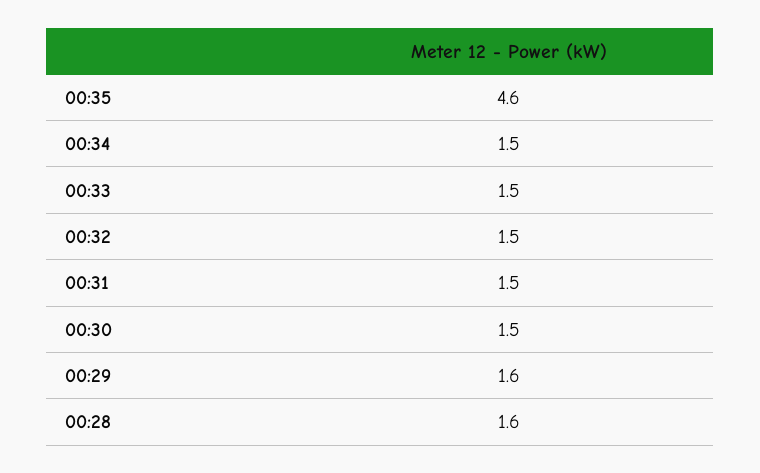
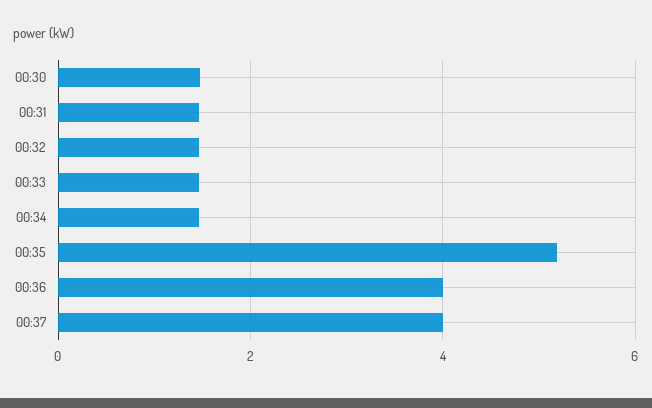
00:35: 4.6 -> 5.2
00:29: 1.6 -> none
00:28: 1.6 -> none
00:36: none -> 4
00:37: none -> 4

